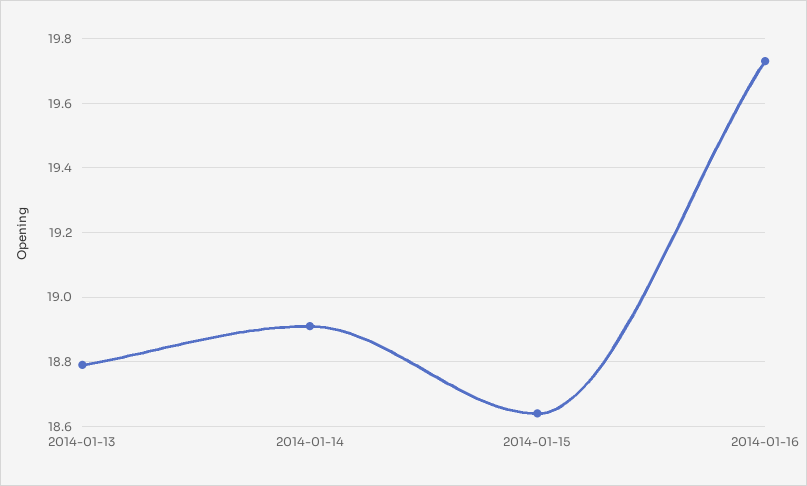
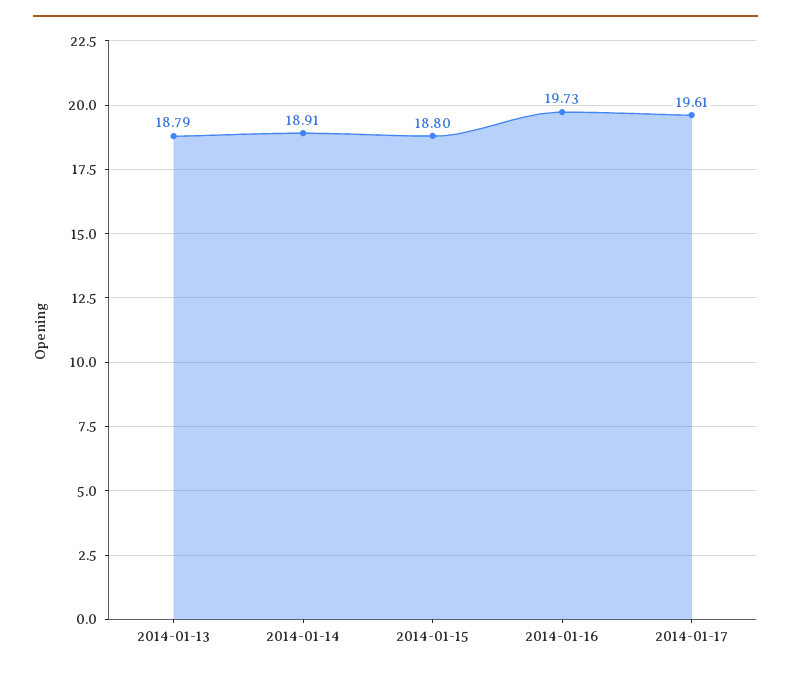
2014-01-15: 18.65 -> 18.8
2014-01-17: none -> 19.61

